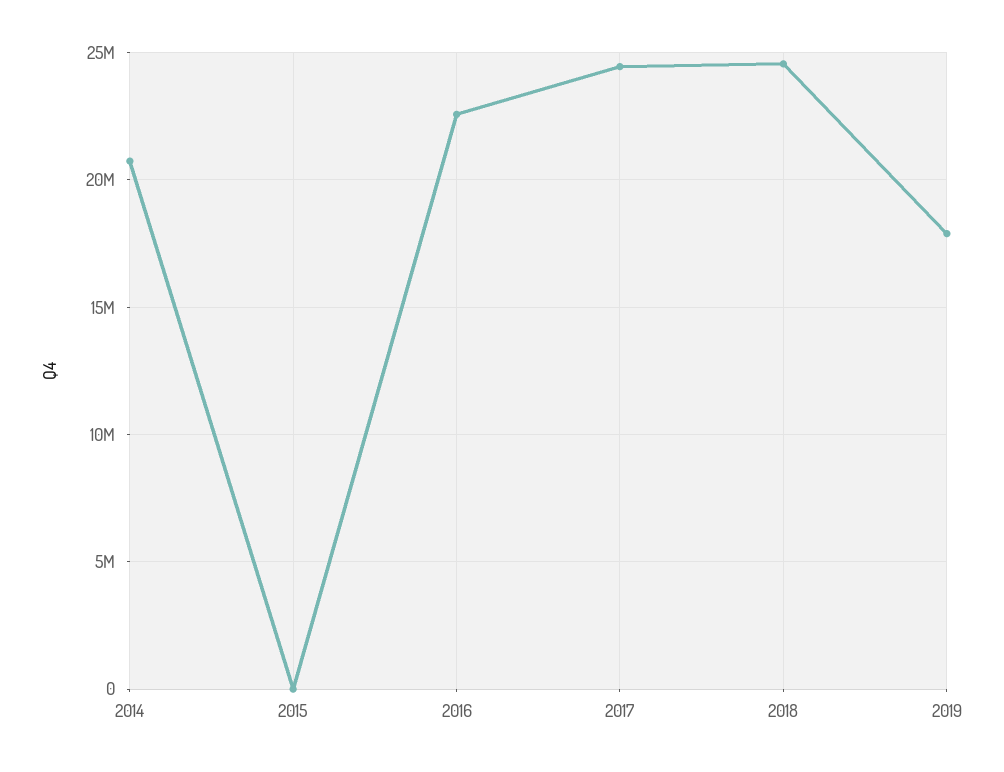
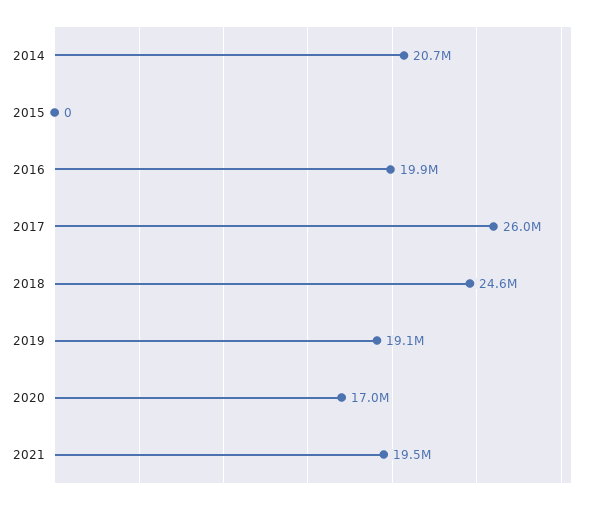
2016: 22500000 -> 19900000
2017: 24500000 -> 26000000
2019: 18000000 -> 19100000
2020: none -> 17000000
2021: none -> 19500000

